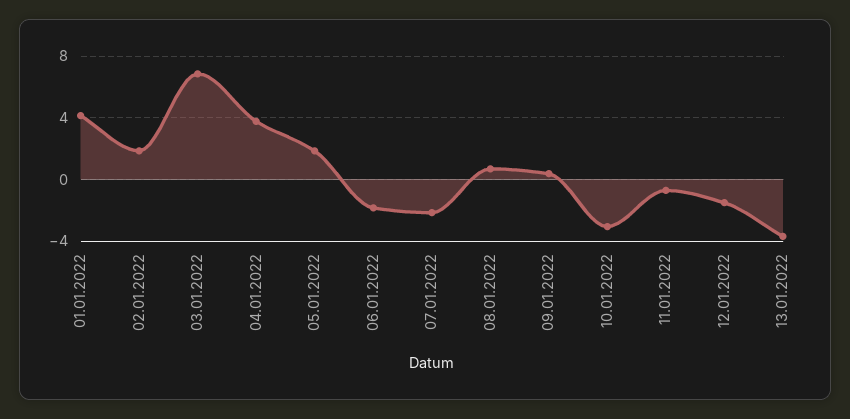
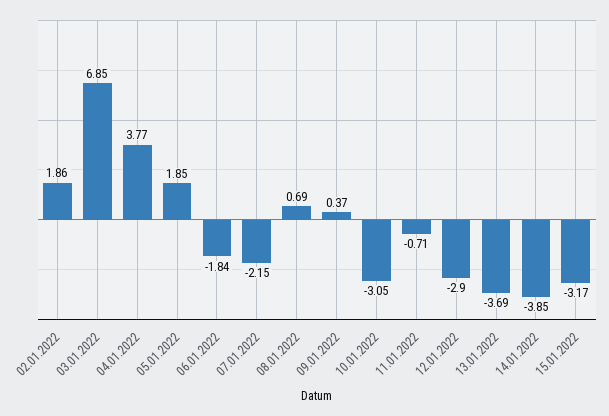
01.01.2022: 4 -> none
12.01.2022: -1.5 -> -2.9
14.01.2022: none -> -3.85
15.01.2022: none -> -3.17

